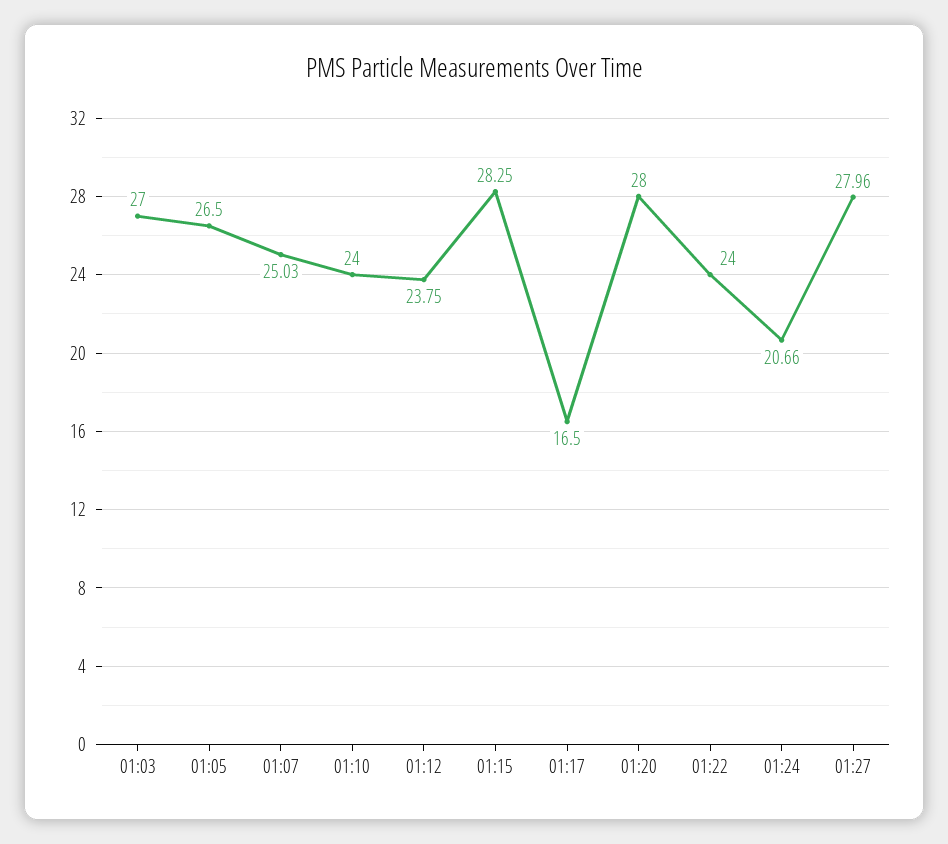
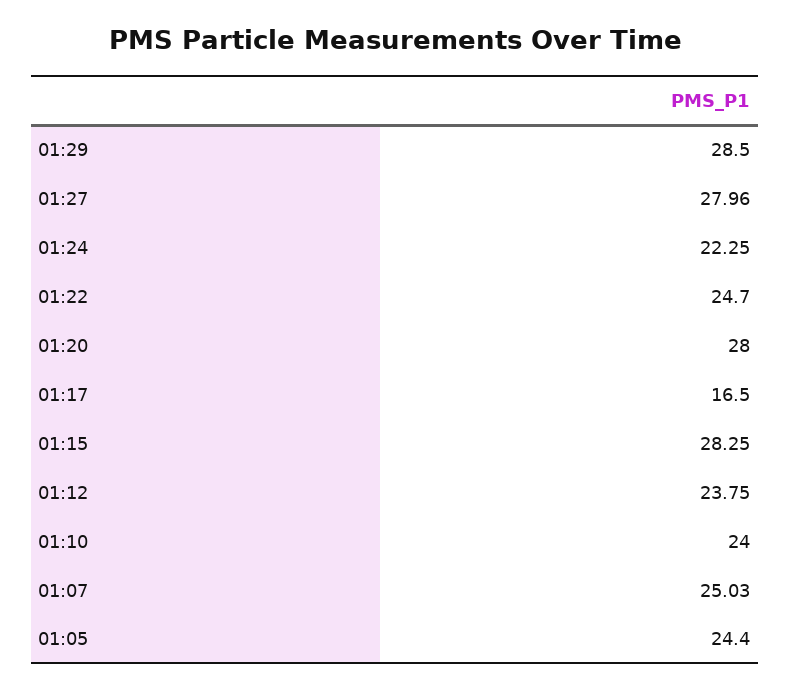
01:03: 27 -> none
01:05: 26.5 -> 24.4
01:22: 24 -> 24.7
01:24: 20.66 -> 22.25
01:29: none -> 28.5

